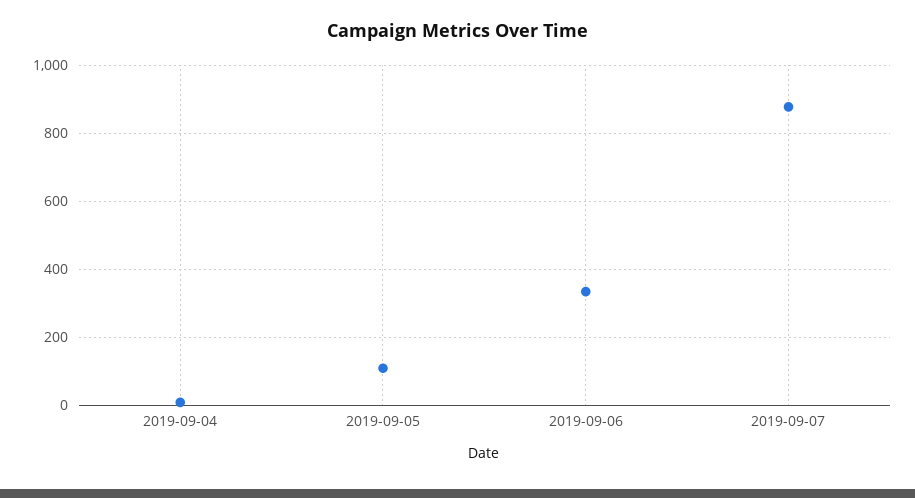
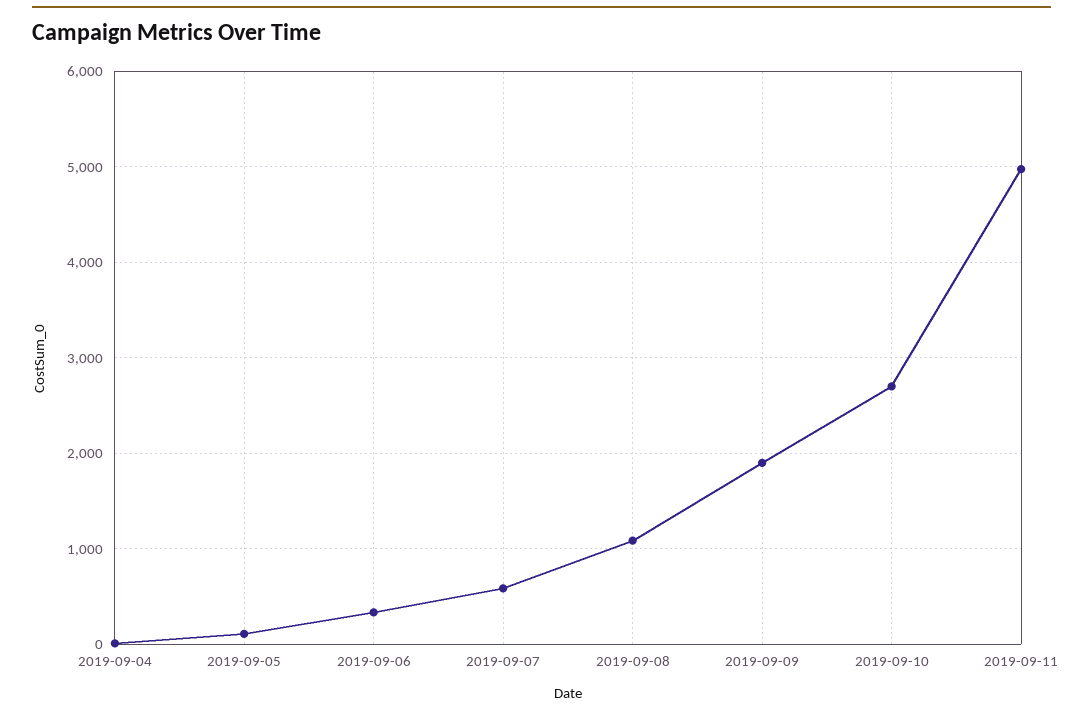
2019-09-07: 880 -> 600
2019-09-08: none -> 1100
2019-09-09: none -> 1900
2019-09-10: none -> 2700
2019-09-11: none -> 5000

